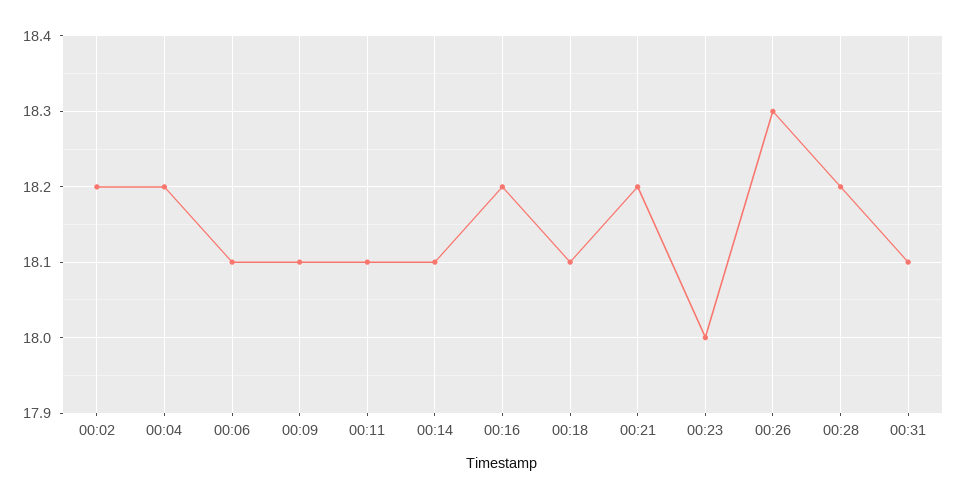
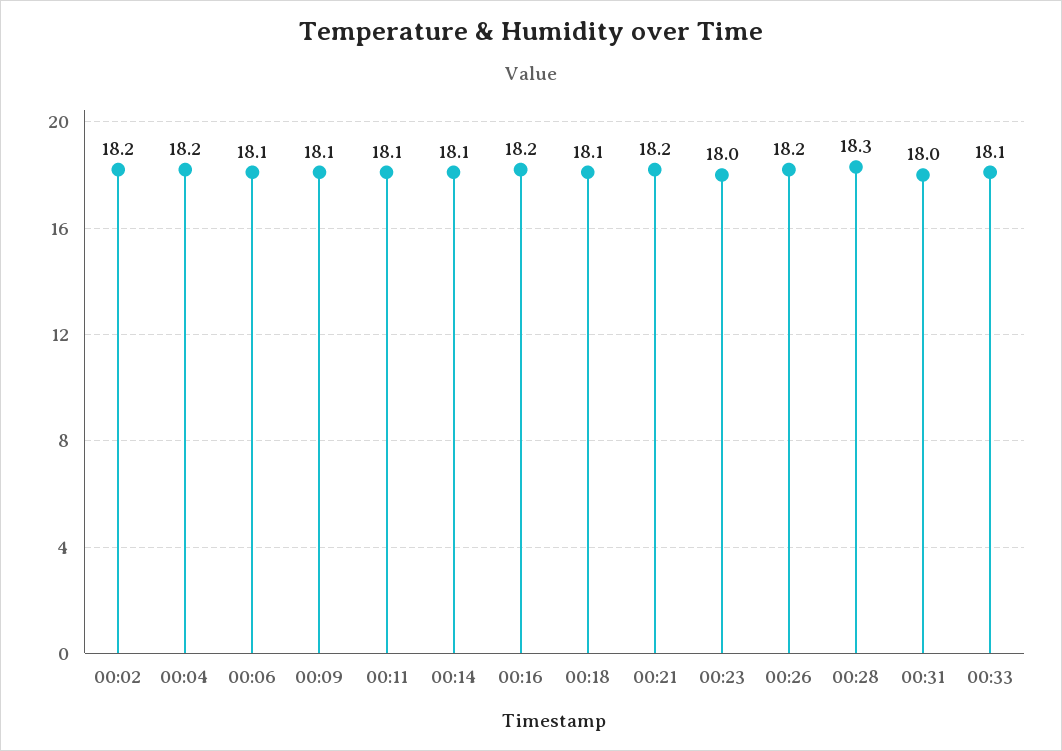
00:26: 18.3 -> 18.2
00:28: 18.2 -> 18.3
00:31: 18.1 -> 18
00:33: none -> 18.1

